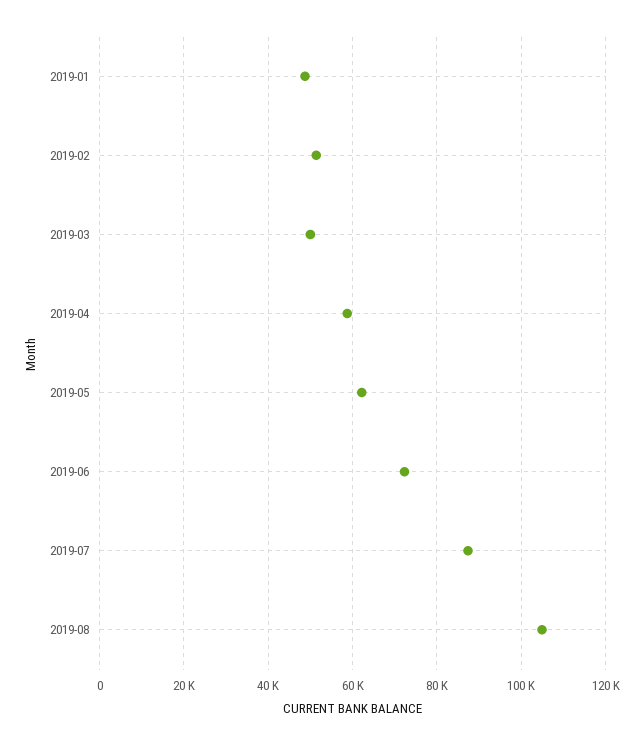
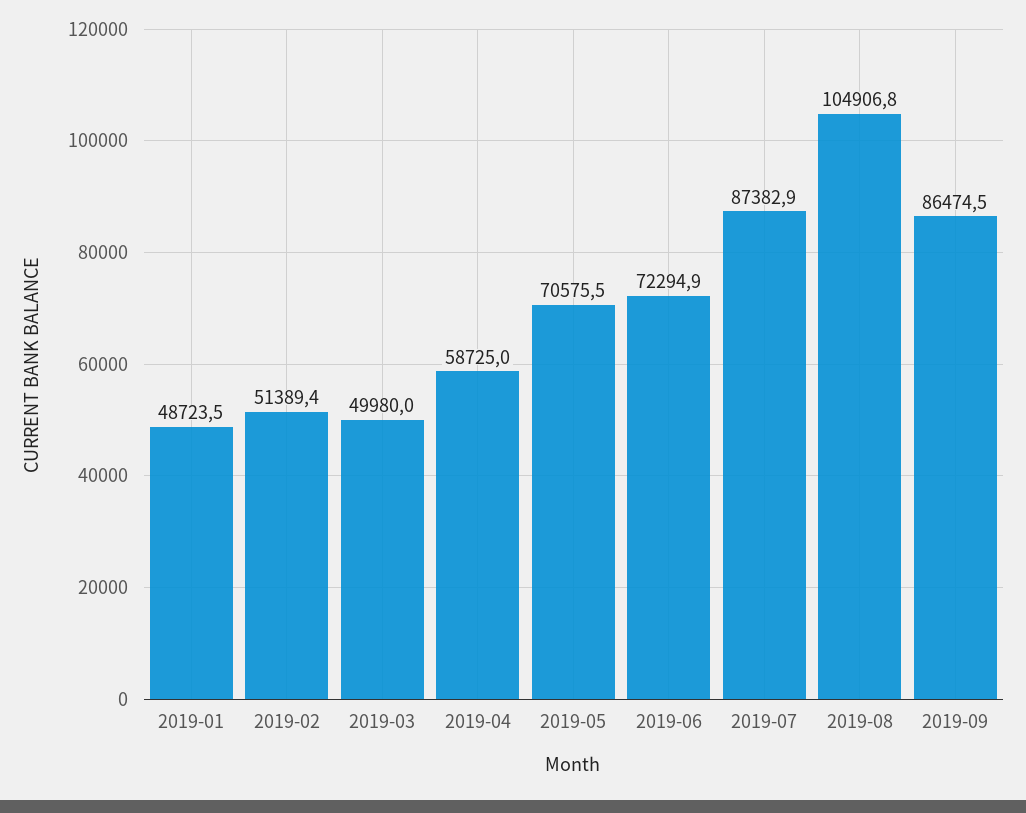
2019-05: 62000 -> 70575.5
2019-09: none -> 86474.5

